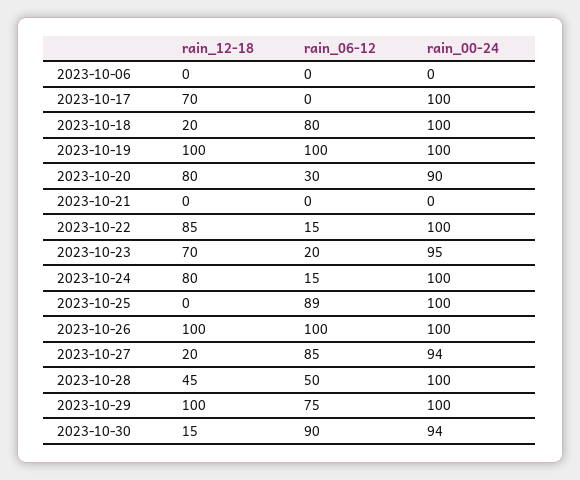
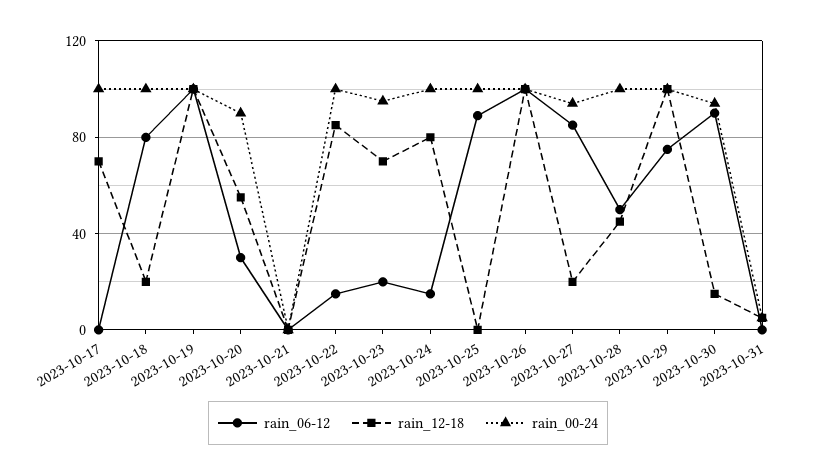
rain_12-18, 2023-10-06: 0 -> none
rain_06-12, 2023-10-06: 0 -> none
rain_00-24, 2023-10-06: 0 -> none
rain_12-18, 2023-10-20: 80 -> 55
rain_06-12, 2023-10-31: none -> 0
rain_12-18, 2023-10-31: none -> 5
rain_00-24, 2023-10-31: none -> 5

